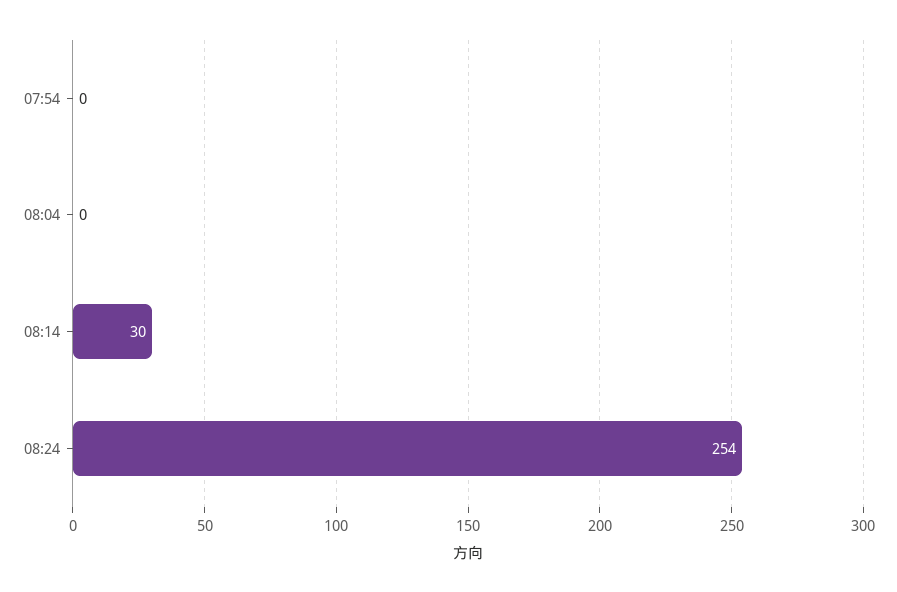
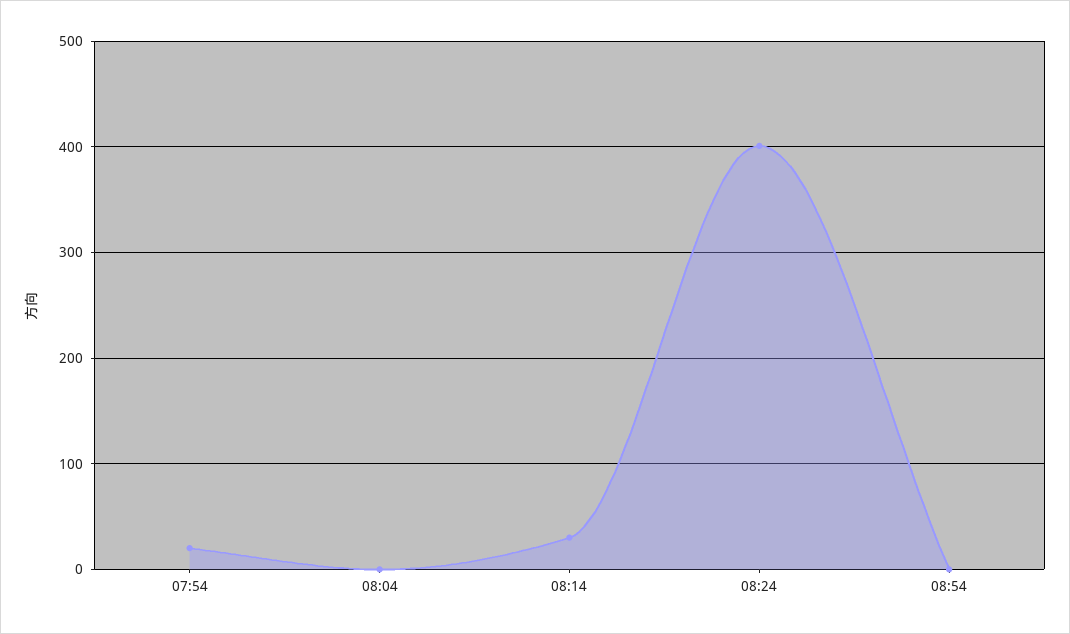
07:54: 0 -> 20
08:24: 254 -> 400
08:54: none -> 0

